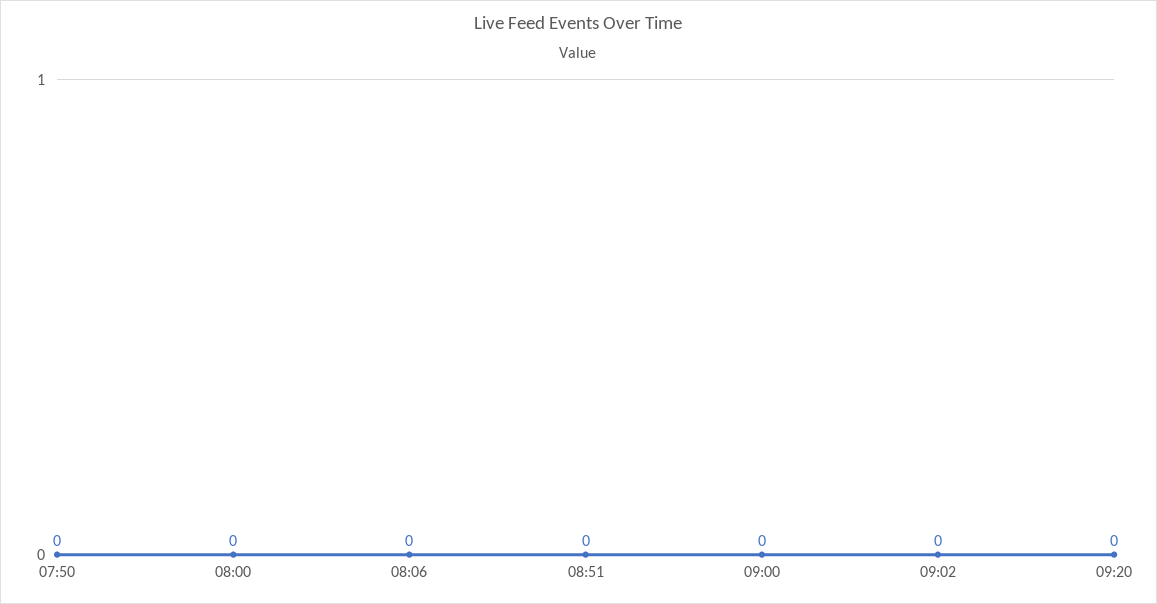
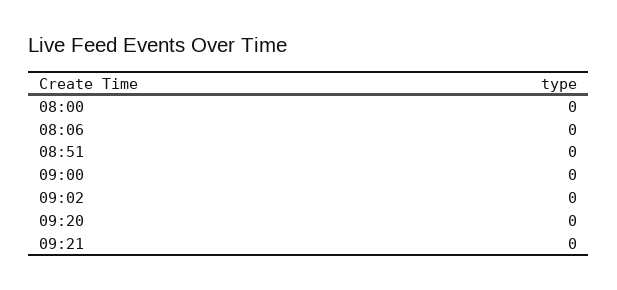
07:50: 0 -> none
09:21: none -> 0

